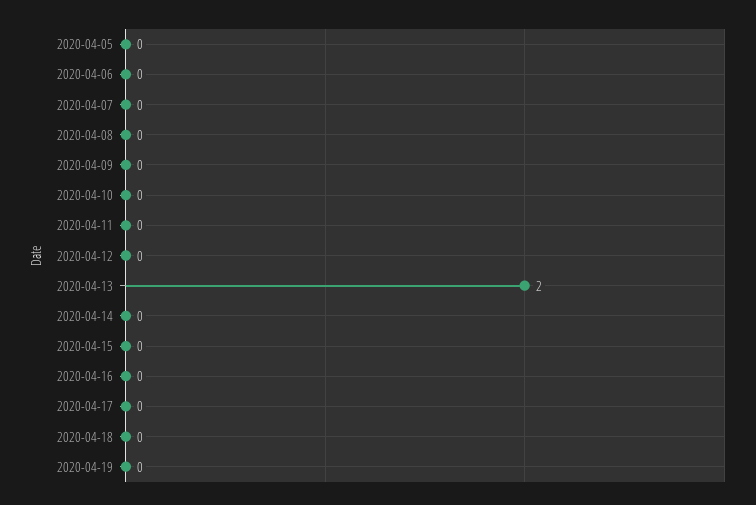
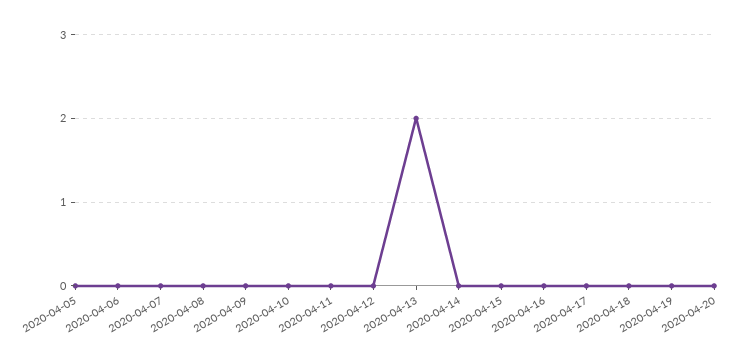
2020-04-20: none -> 0

